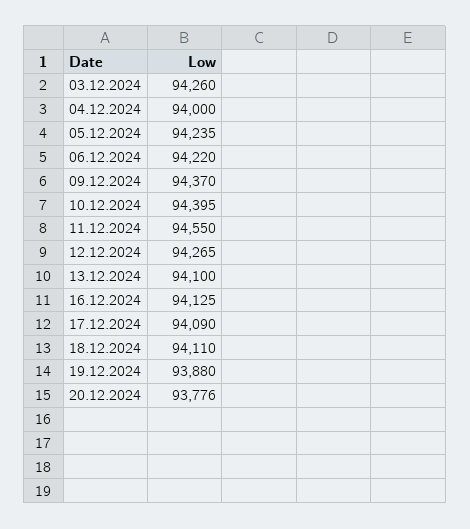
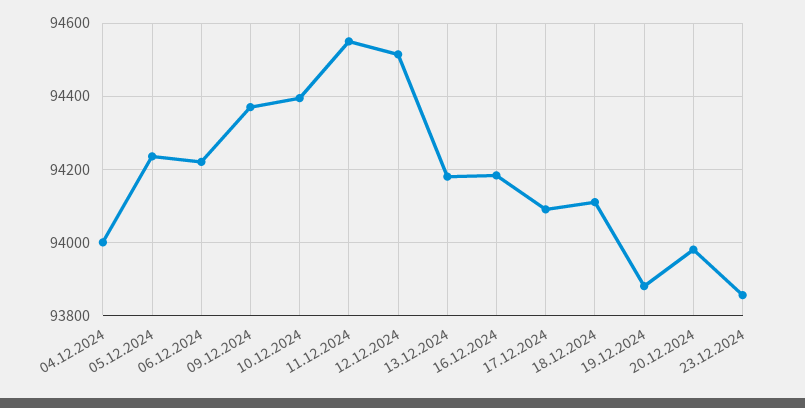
03.12.2024: 94260 -> none
12.12.2024: 94265 -> 94520
13.12.2024: 94100 -> 94180
16.12.2024: 94125 -> 94180
20.12.2024: 93776 -> 93980
23.12.2024: none -> 93860

